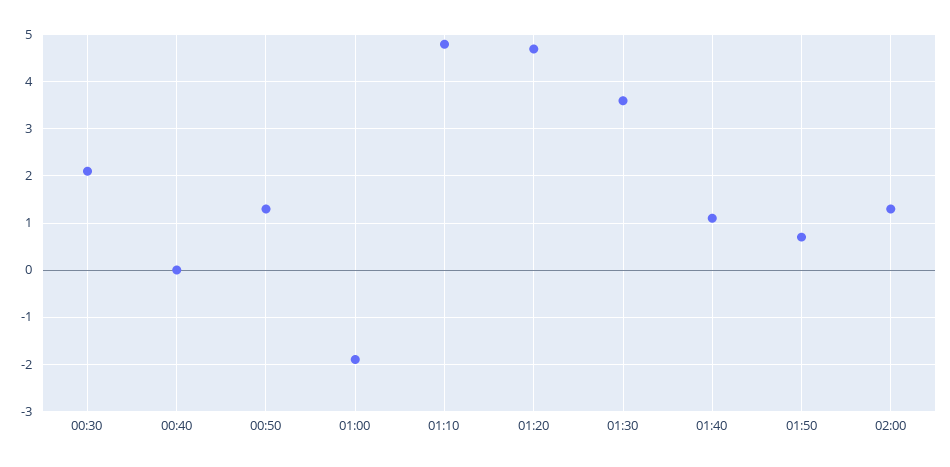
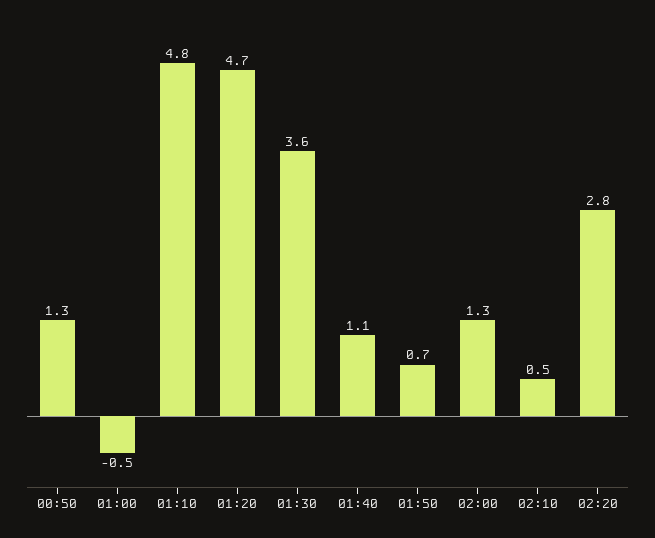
00:30: 2 -> none
00:40: 0 -> none
01:00: -2 -> -0.5
02:10: none -> 0.5
02:20: none -> 2.8

